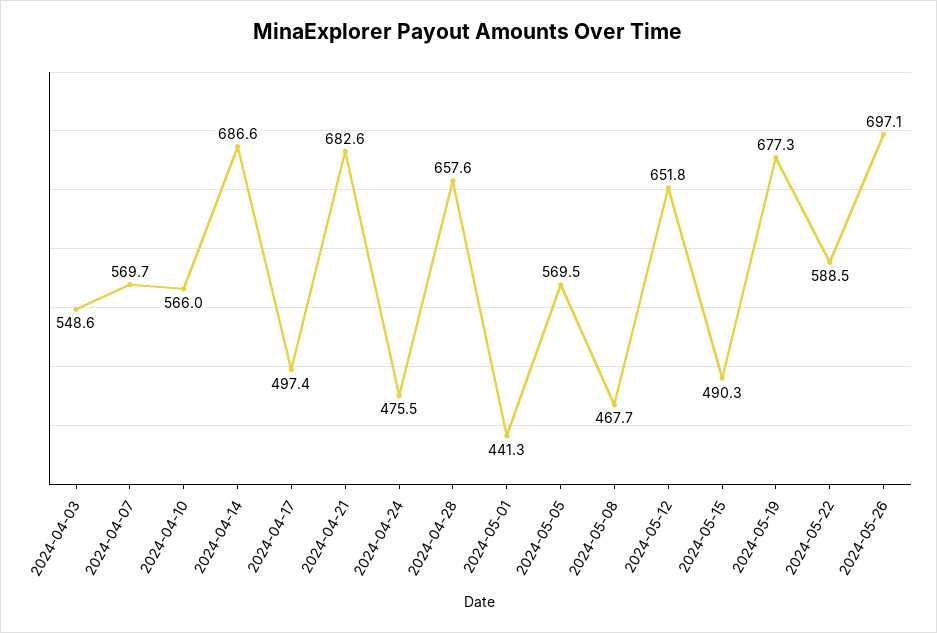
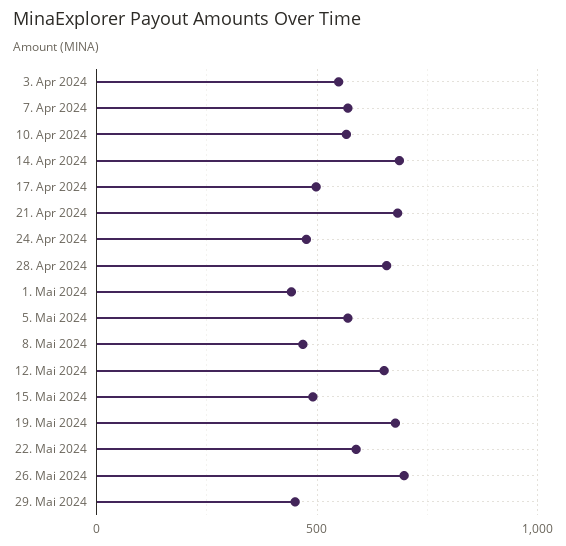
29. Mai 2024: none -> 450

